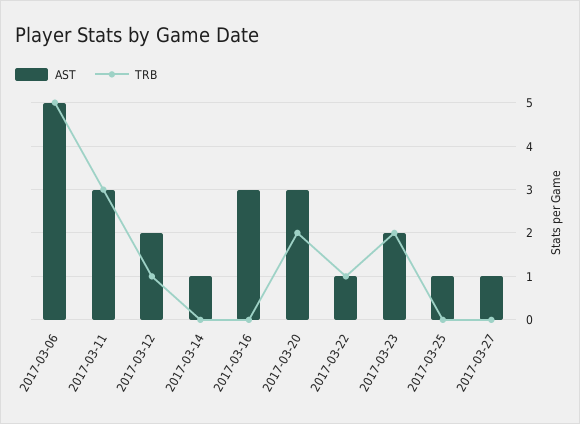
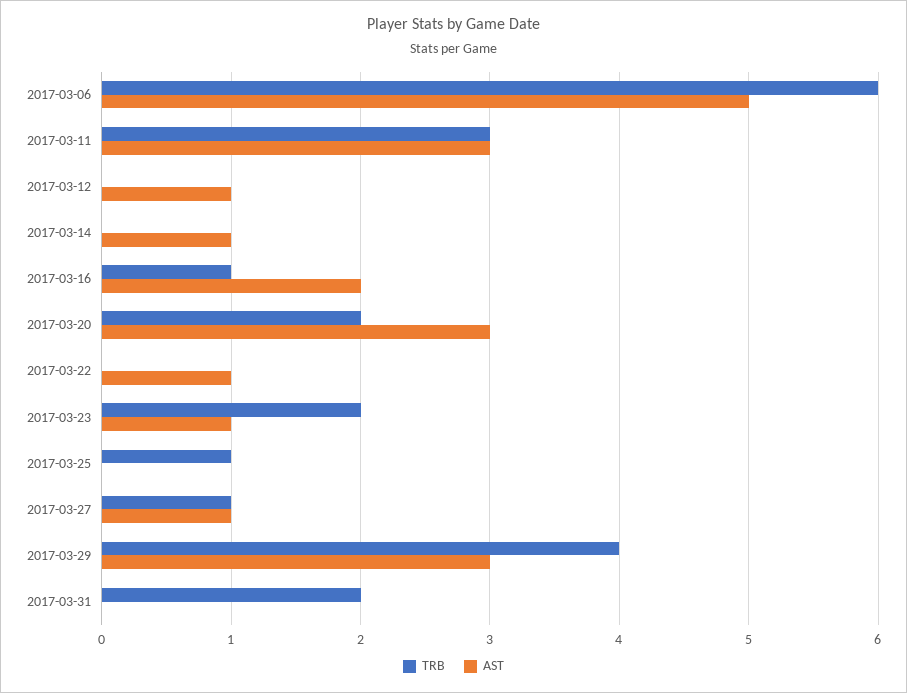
TRB, 2017-03-06: 5 -> 6
AST, 2017-03-12: 2 -> 1
TRB, 2017-03-12: 1 -> 0
AST, 2017-03-16: 3 -> 2
TRB, 2017-03-16: 0 -> 1
TRB, 2017-03-22: 1 -> 0
AST, 2017-03-23: 2 -> 1
AST, 2017-03-25: 1 -> 0
TRB, 2017-03-25: 0 -> 1
TRB, 2017-03-27: 0 -> 1
TRB, 2017-03-29: none -> 4
AST, 2017-03-29: none -> 3
TRB, 2017-03-31: none -> 2
AST, 2017-03-31: none -> 0

